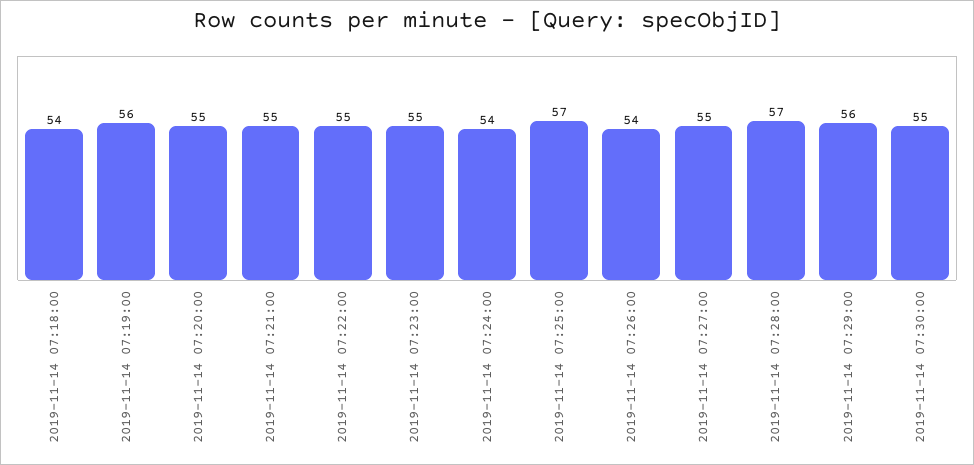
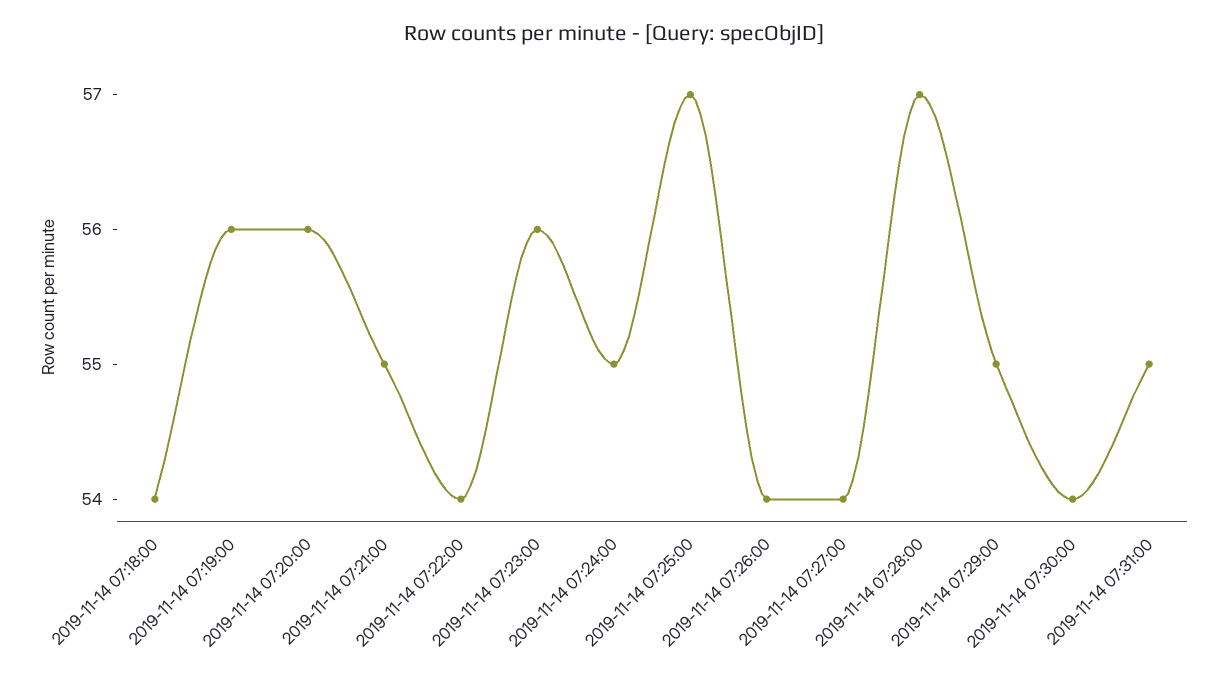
2019-11-14 07:20:00: 55 -> 56
2019-11-14 07:22:00: 55 -> 54
2019-11-14 07:23:00: 55 -> 56
2019-11-14 07:24:00: 54 -> 55
2019-11-14 07:27:00: 55 -> 54
2019-11-14 07:29:00: 56 -> 55
2019-11-14 07:30:00: 55 -> 54
2019-11-14 07:31:00: none -> 55

